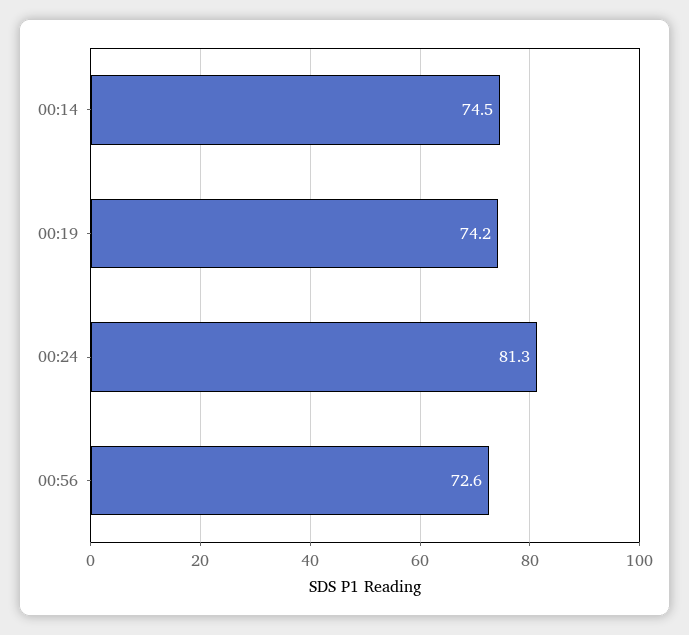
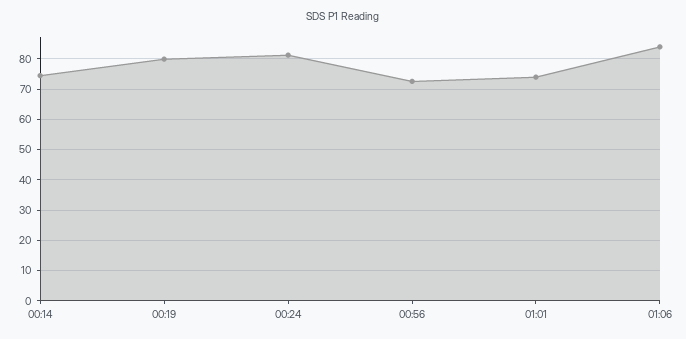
00:19: 74.2 -> 80
01:01: none -> 74
01:06: none -> 84

